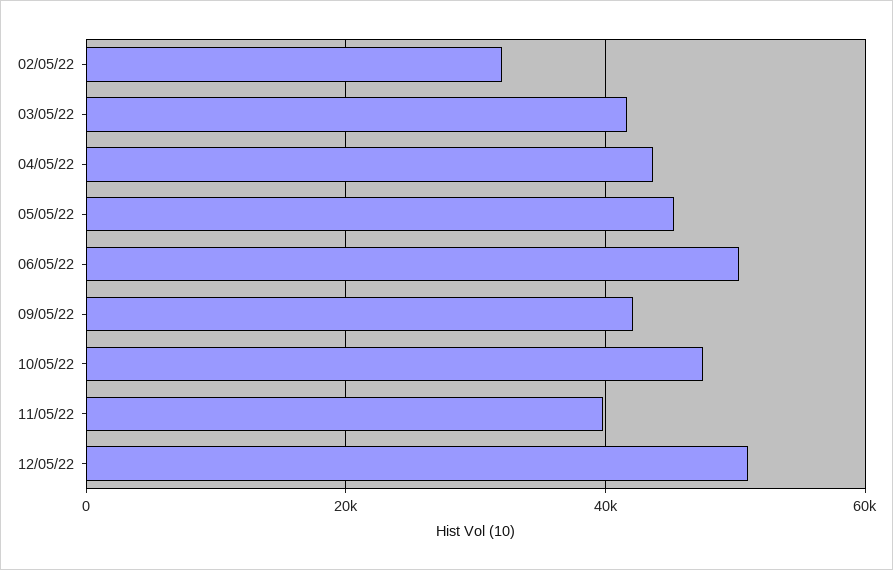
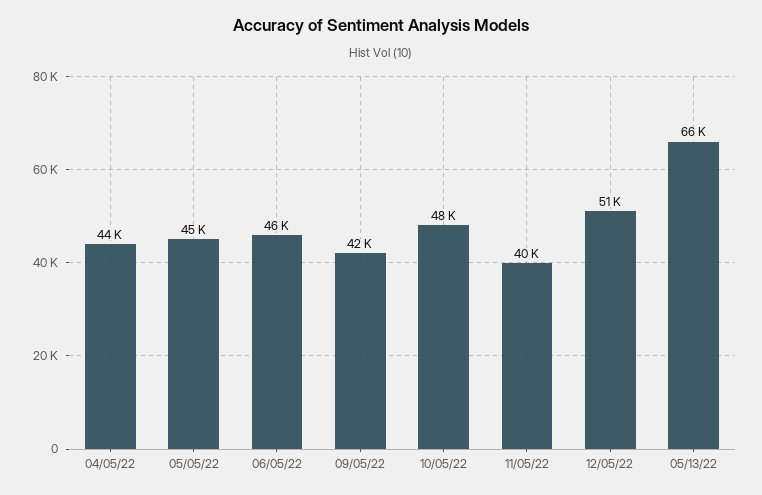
02/05/22: 32000 -> none
03/05/22: 42000 -> none
06/05/22: 50000 -> 46000
05/13/22: none -> 66000

